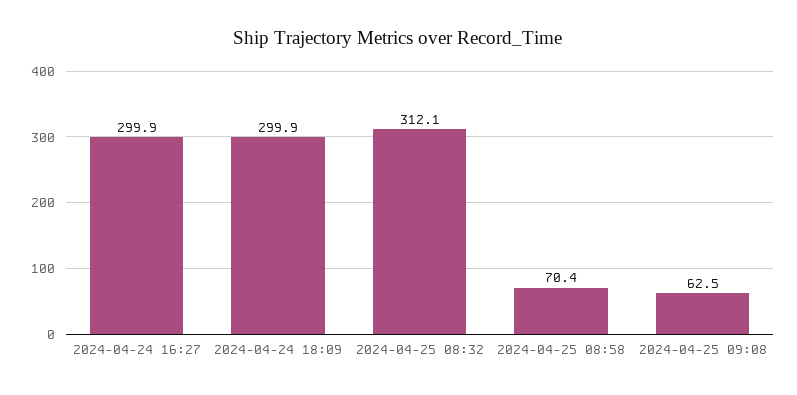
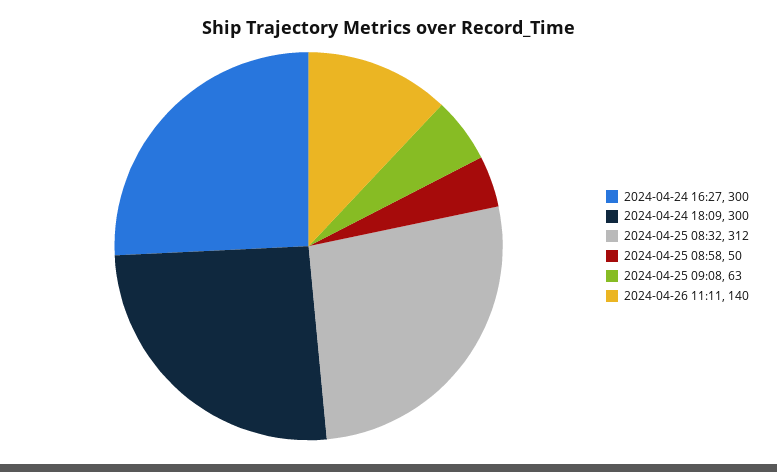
2024-04-25 08:58: 70.4 -> 50
2024-04-26 11:11: none -> 140

